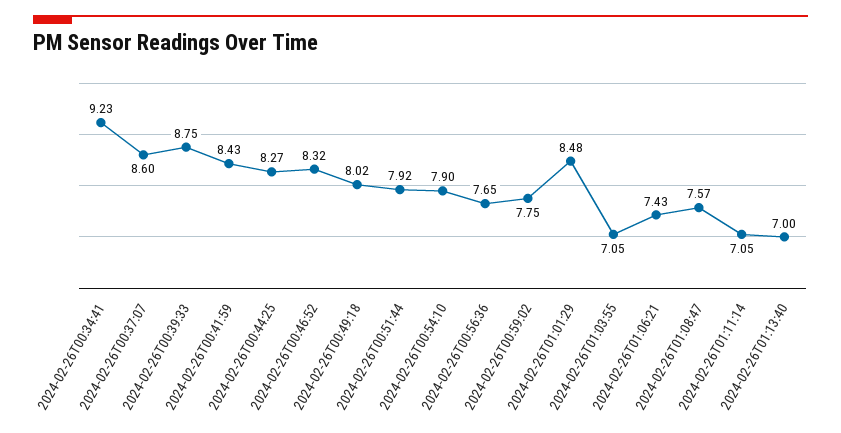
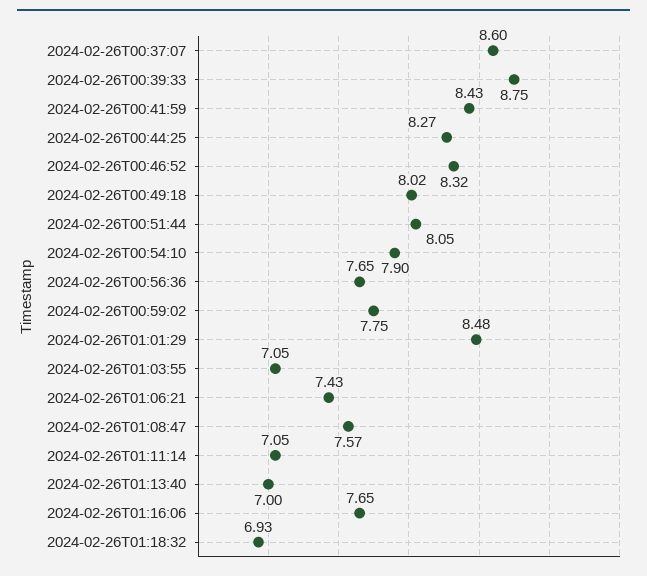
2024-02-26T00:34:41: 9.23 -> none
2024-02-26T00:51:44: 7.92 -> 8.05
2024-02-26T01:16:06: none -> 7.65
2024-02-26T01:18:32: none -> 6.93

